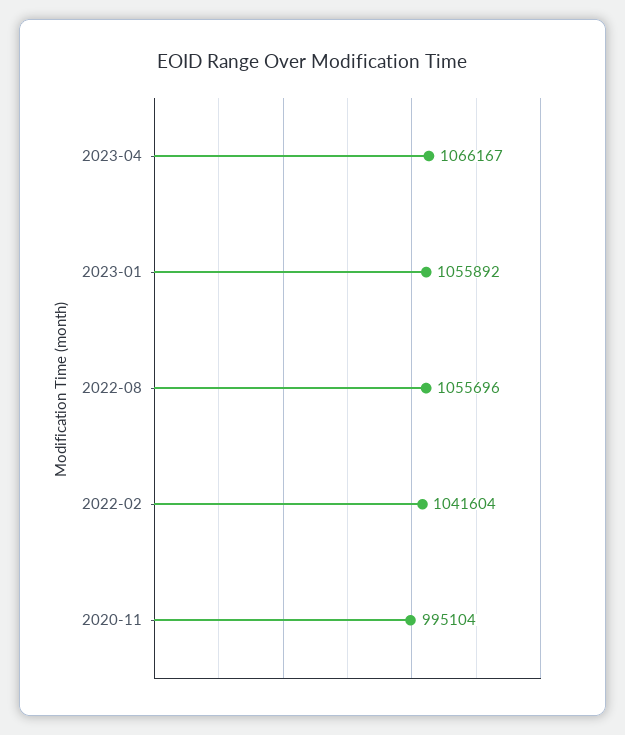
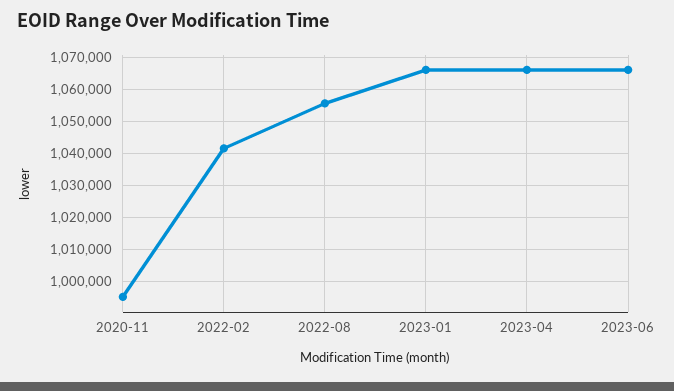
2023-01: 1055892 -> 1066000
2023-06: none -> 1066000

